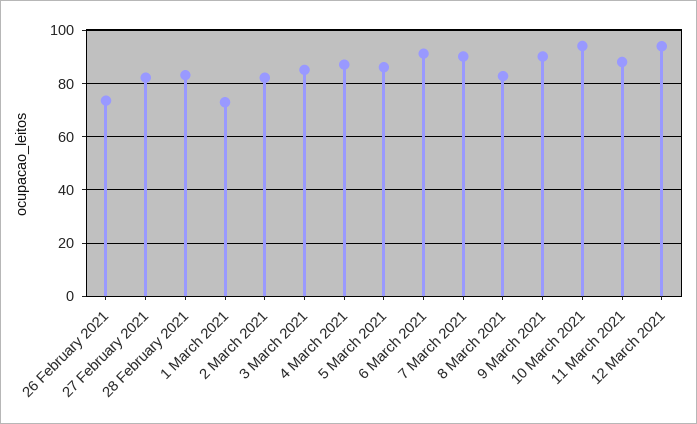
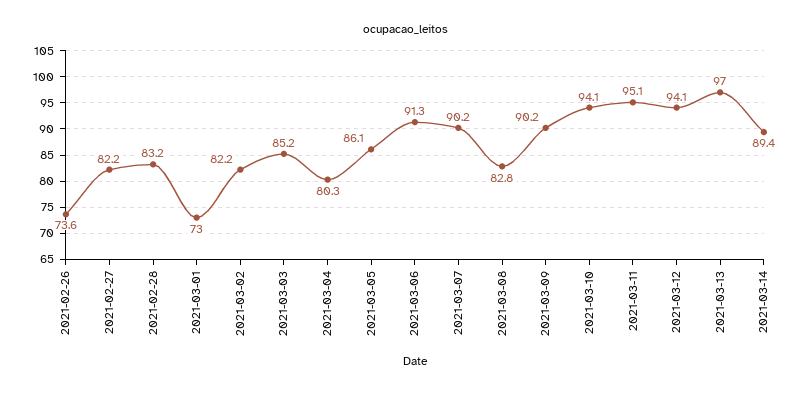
4 March 2021: 87.5 -> 80.3
11 March 2021: 87.5 -> 95.1
2021-03-13: none -> 97
2021-03-14: none -> 89.4

